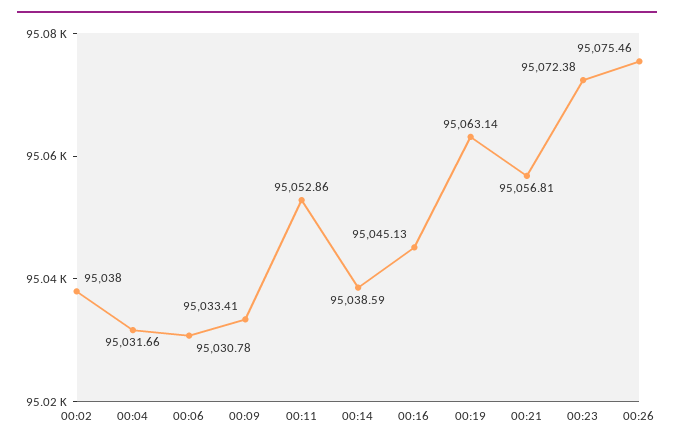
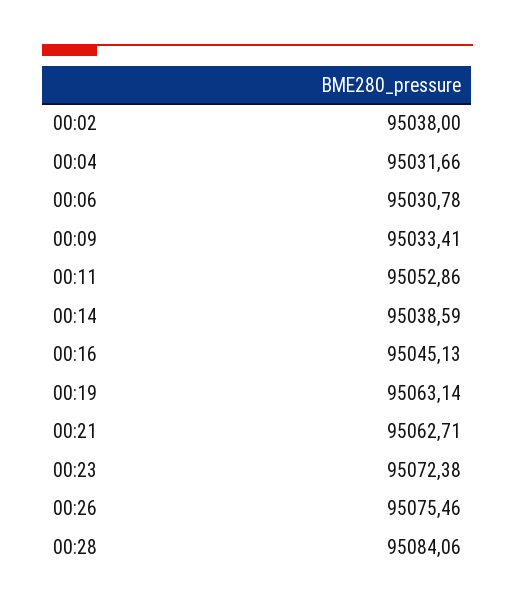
00:21: 95056.81 -> 95062.71
00:28: none -> 95084.06

